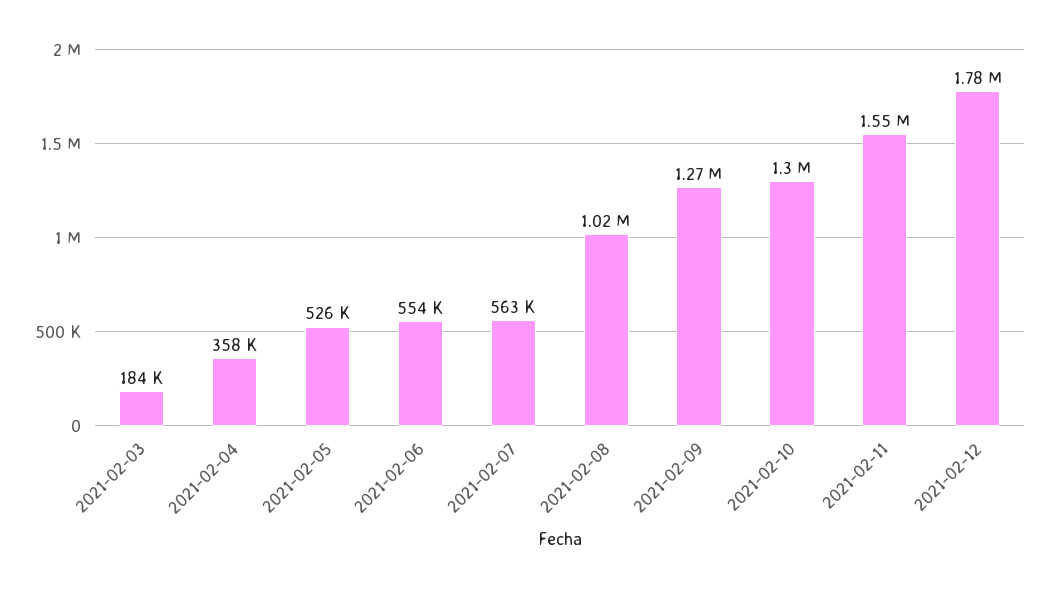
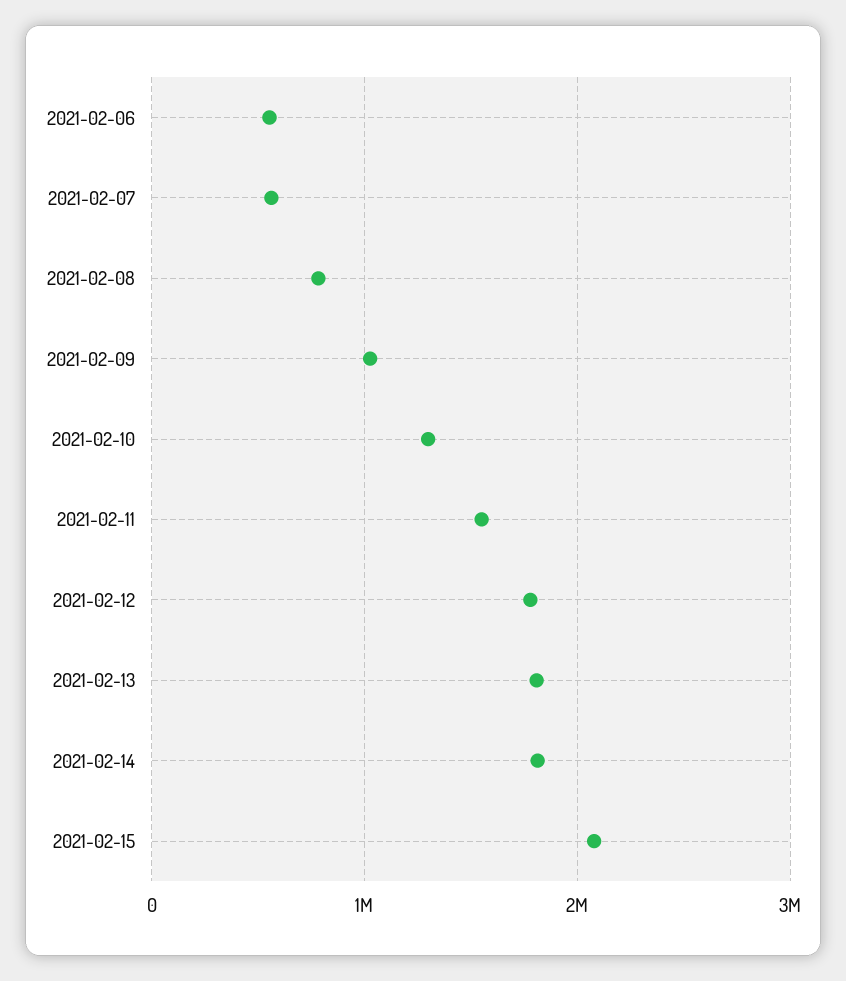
2021-02-03: 184000 -> none
2021-02-04: 358000 -> none
2021-02-05: 526000 -> none
2021-02-08: 1020000 -> 800000
2021-02-09: 1270000 -> 1000000
2021-02-13: none -> 1800000
2021-02-14: none -> 1800000
2021-02-15: none -> 2100000

